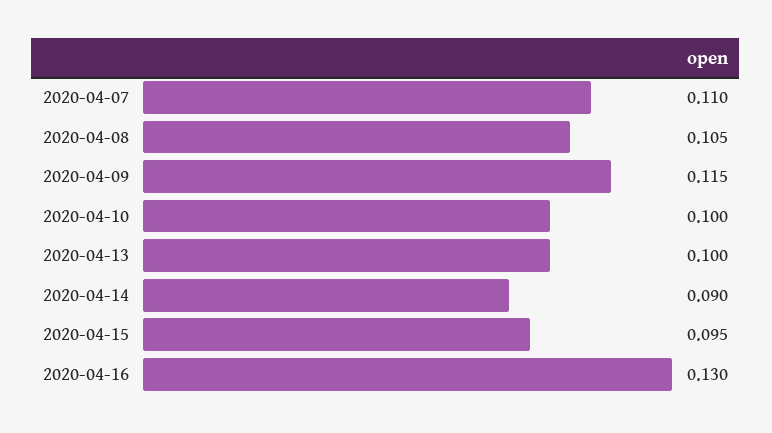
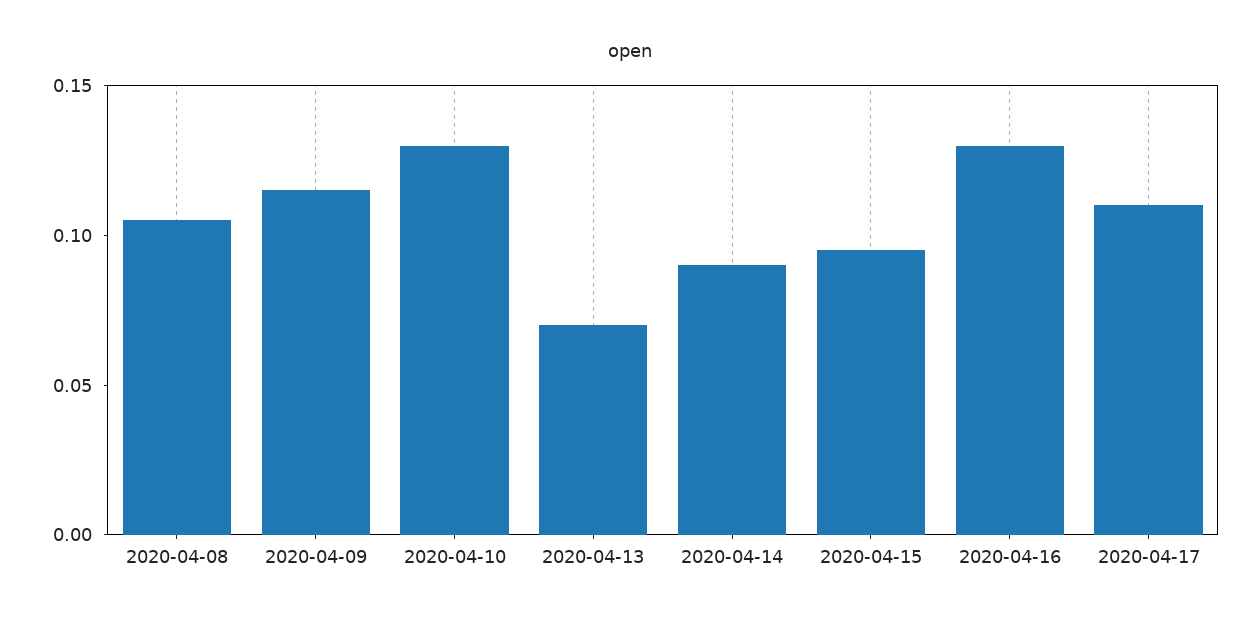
2020-04-07: 0.11 -> none
2020-04-10: 0.1 -> 0.13
2020-04-13: 0.1 -> 0.07
2020-04-17: none -> 0.11

